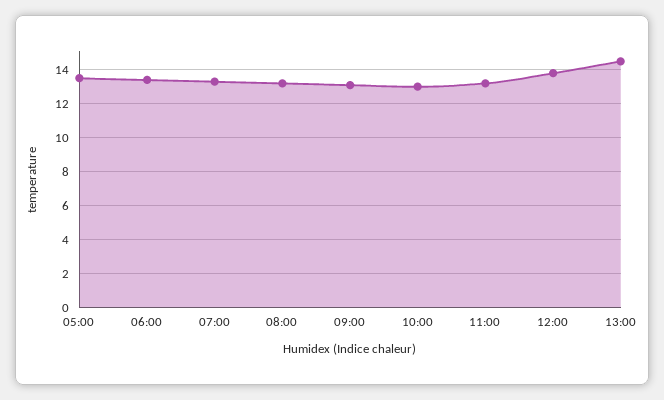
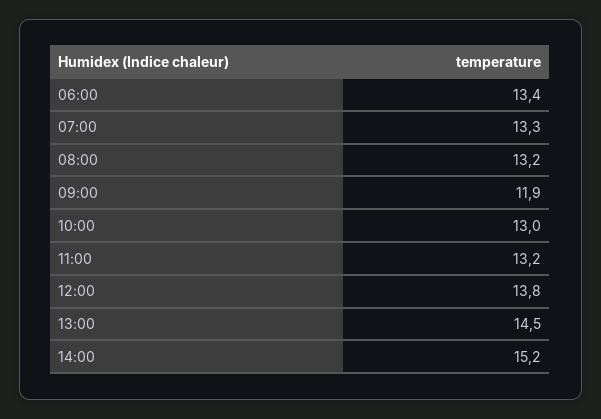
05:00: 13.5 -> none
09:00: 13 -> 11.9
14:00: none -> 15.2

